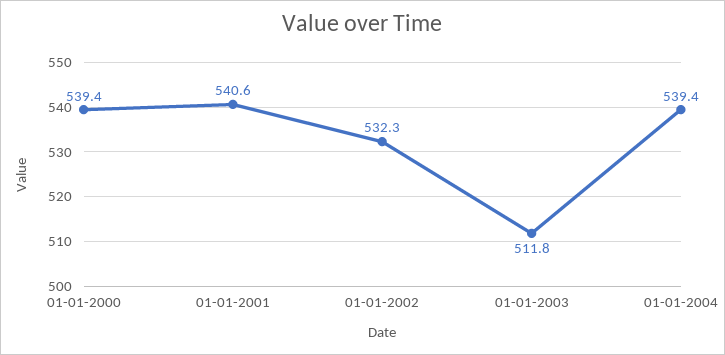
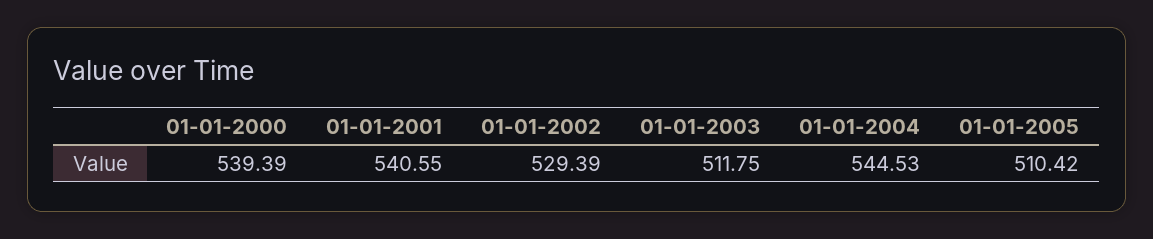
01-01-2002: 532.3 -> 529.39
01-01-2004: 539.4 -> 544.53
01-01-2005: none -> 510.42

